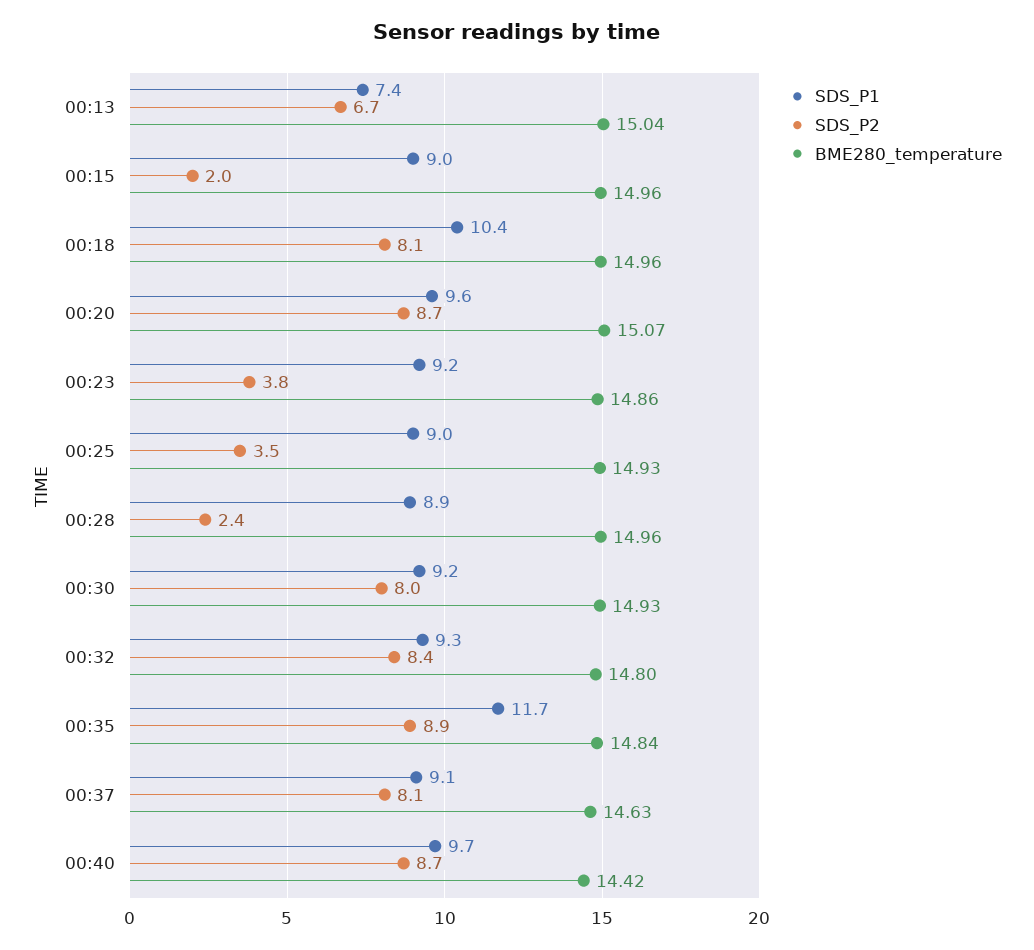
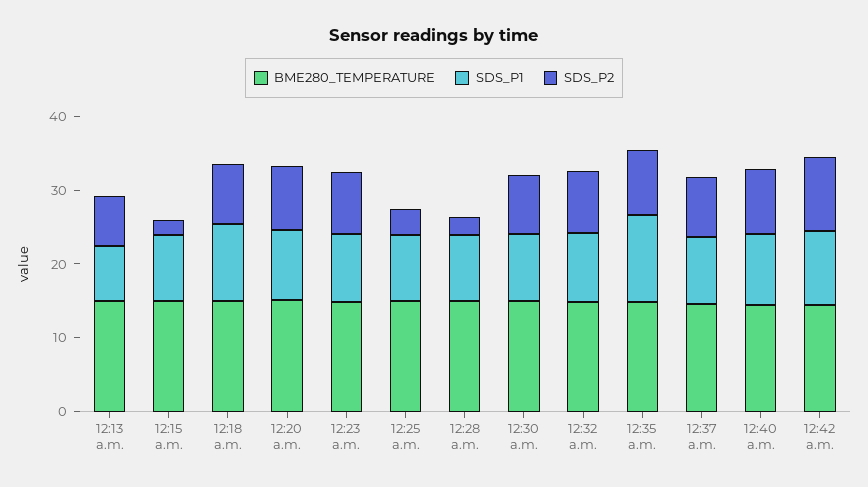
SDS_P2, 00:23: 3.8 -> 8
BME280_temperature, 12:42 a.m.: none -> 14
SDS_P1, 12:42 a.m.: none -> 10
SDS_P2, 12:42 a.m.: none -> 10

